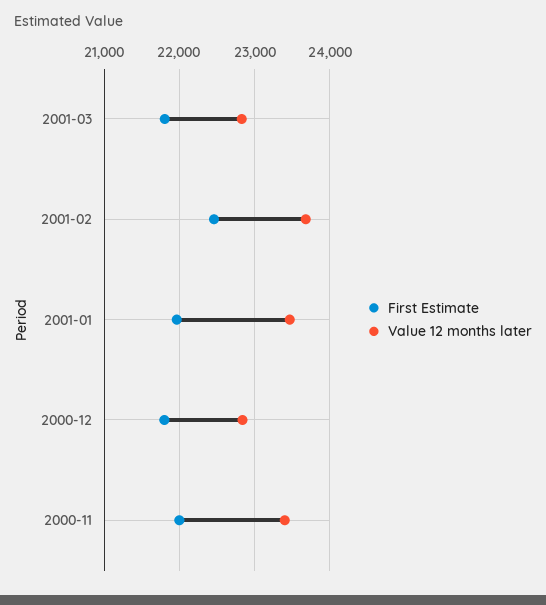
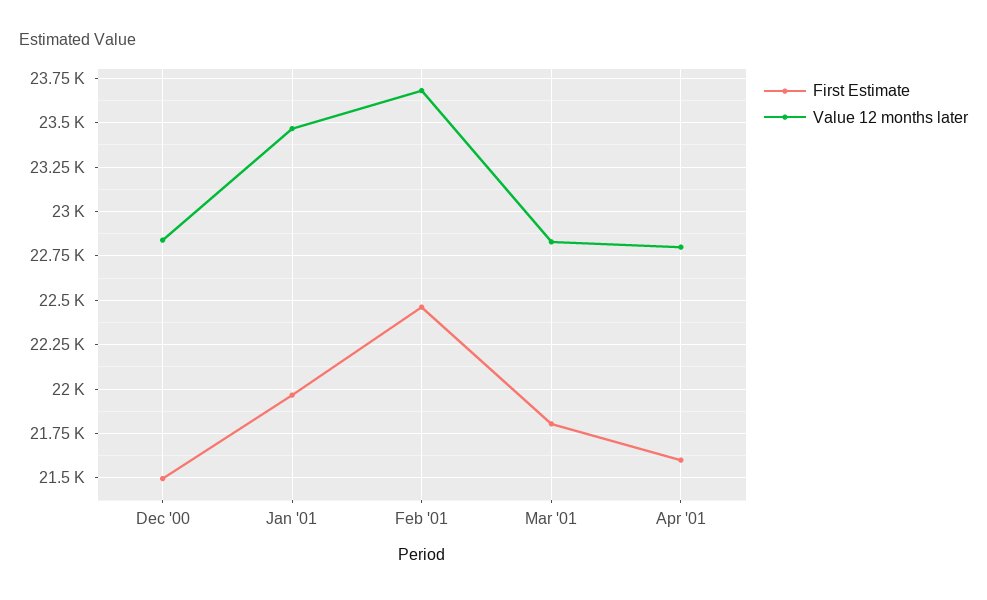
First Estimate, 2000-12: 21800 -> 21500
First Estimate, 2000-11: 22000 -> none
Value 12 months later, 2000-11: 23400 -> none
First Estimate, Apr '01: none -> 21600
Value 12 months later, Apr '01: none -> 22800

